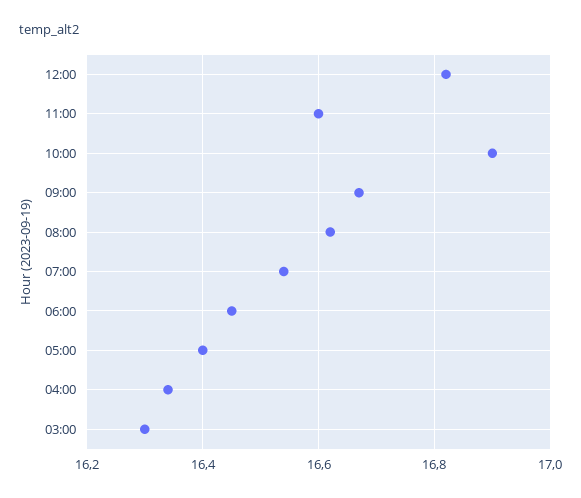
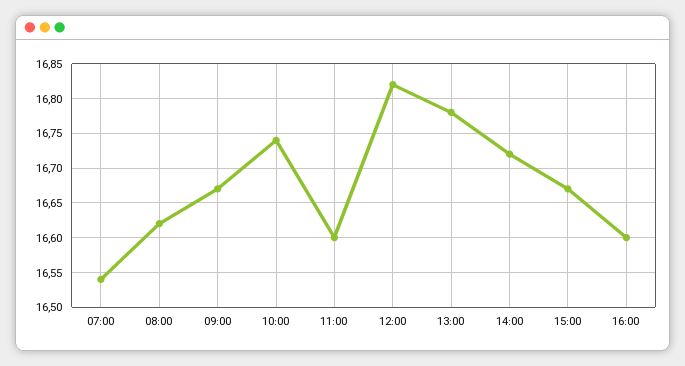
10:00: 16.9 -> 16.74
06:00: 16.45 -> none
05:00: 16.4 -> none
04:00: 16.35 -> none
03:00: 16.3 -> none
13:00: none -> 16.78
14:00: none -> 16.72
15:00: none -> 16.67
16:00: none -> 16.6

